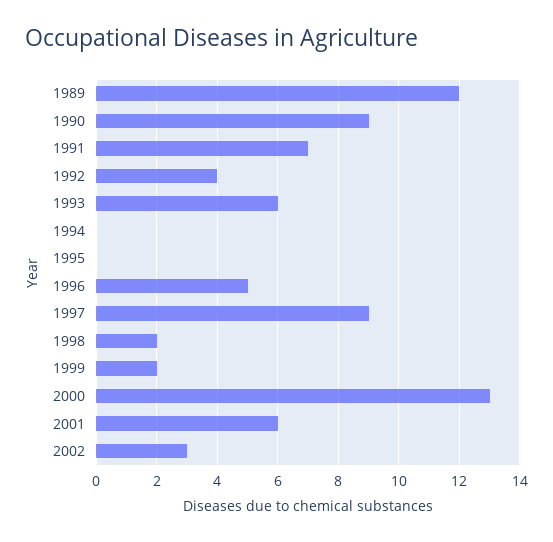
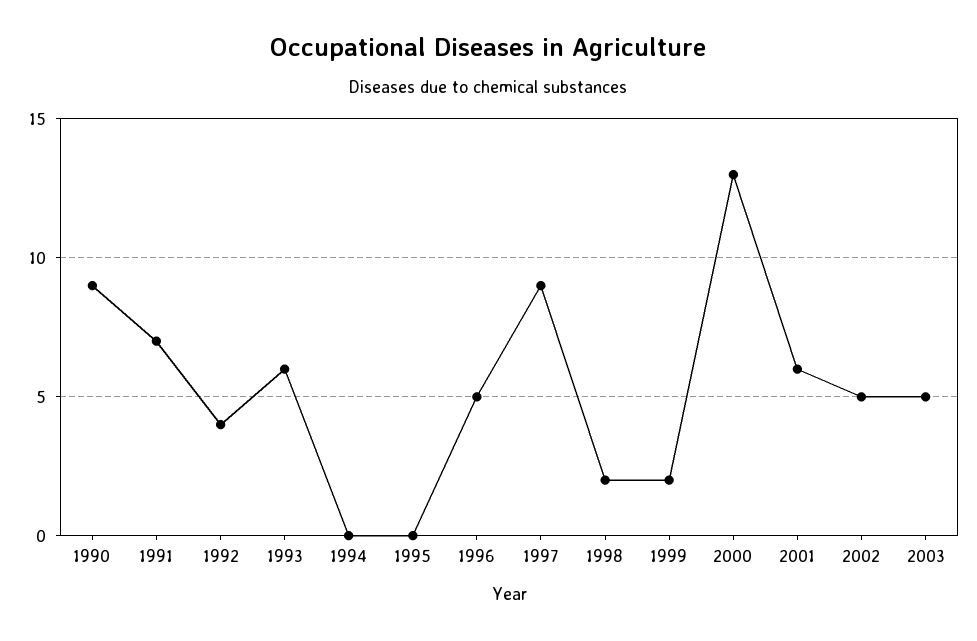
1989: 12 -> none
2002: 3 -> 5
2003: none -> 5

